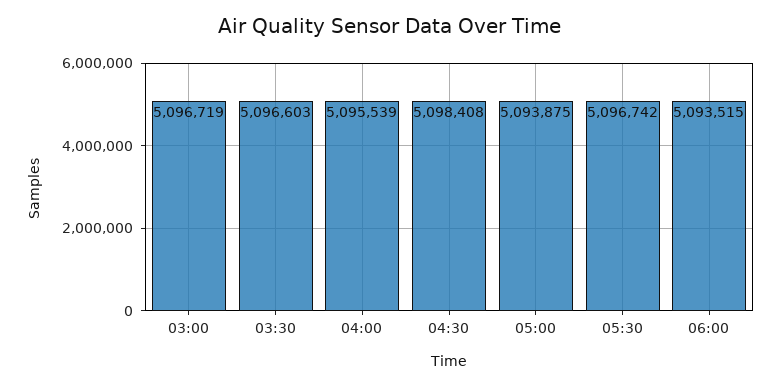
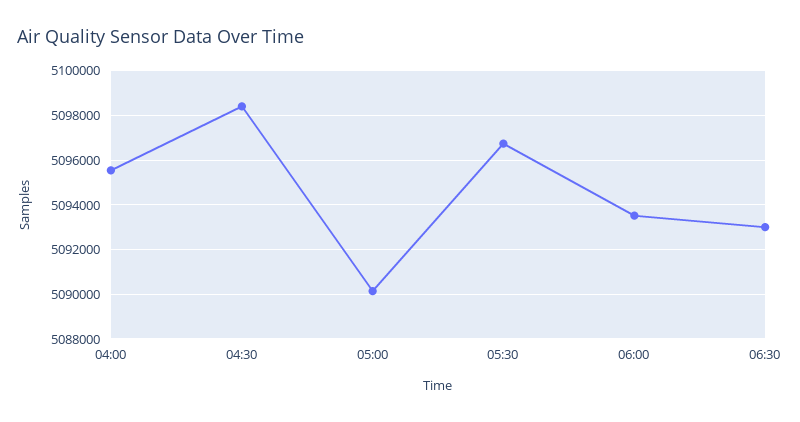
03:00: 5096719 -> none
03:30: 5096603 -> none
05:00: 5093875 -> 5090000
06:30: none -> 5093000

